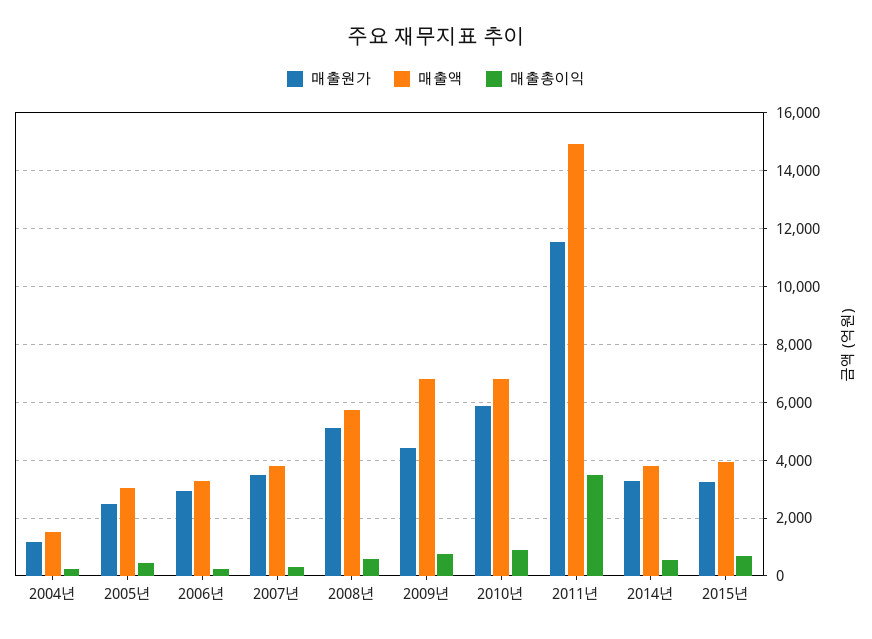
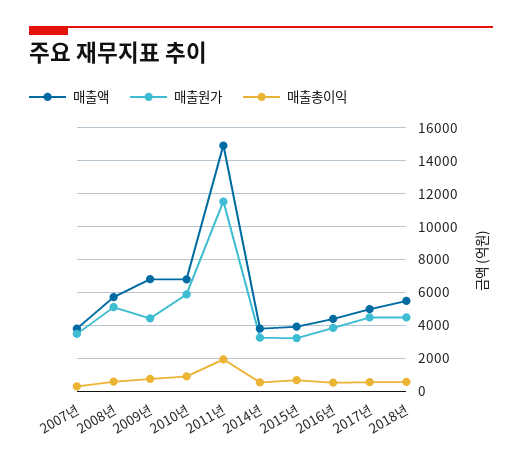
매출원가, 2004년: 1250 -> none
매출액, 2004년: 1500 -> none
매출총이익, 2004년: 250 -> none
매출원가, 2005년: 2500 -> none
매출액, 2005년: 3000 -> none
매출총이익, 2005년: 500 -> none
매출원가, 2006년: 3000 -> none
매출액, 2006년: 3250 -> none
매출총이익, 2006년: 250 -> none
매출총이익, 2011년: 3500 -> 2000
매출액, 2016년: none -> 4500
매출원가, 2016년: none -> 4000
매출총이익, 2016년: none -> 500
매출액, 2017년: none -> 5000
매출원가, 2017년: none -> 4500
매출총이익, 2017년: none -> 500
매출액, 2018년: none -> 5500
매출원가, 2018년: none -> 4500
매출총이익, 2018년: none -> 500

